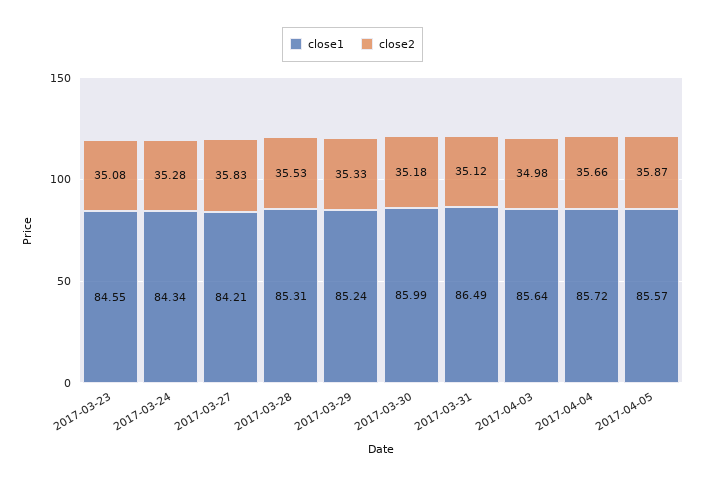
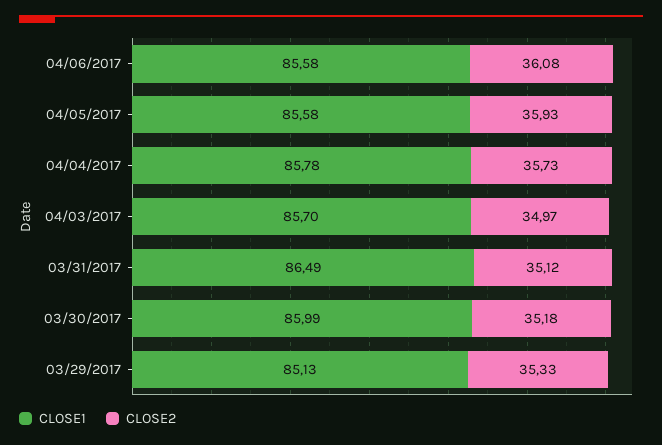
close1, 2017-03-23: 84.55 -> none
close2, 2017-03-23: 35.08 -> none
close1, 2017-03-24: 84.34 -> none
close2, 2017-03-24: 35.28 -> none
close1, 2017-03-27: 84.21 -> none
close2, 2017-03-27: 35.83 -> none
close1, 2017-03-28: 85.31 -> none
close2, 2017-03-28: 35.53 -> none
close1, 2017-03-29: 85.24 -> 85.13
close1, 2017-04-03: 85.64 -> 85.7
close2, 2017-04-03: 34.98 -> 34.97
close1, 2017-04-04: 85.72 -> 85.78
close2, 2017-04-04: 35.66 -> 35.73
close1, 2017-04-05: 85.57 -> 85.58
close2, 2017-04-05: 35.87 -> 35.93
close1, 04/06/2017: none -> 85.58
close2, 04/06/2017: none -> 36.08

